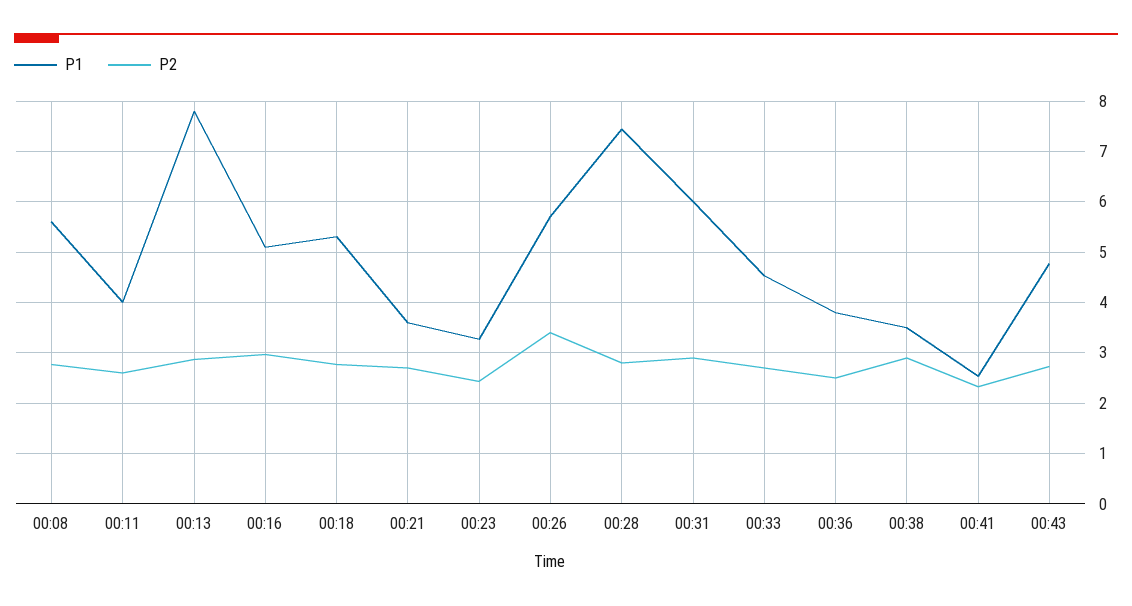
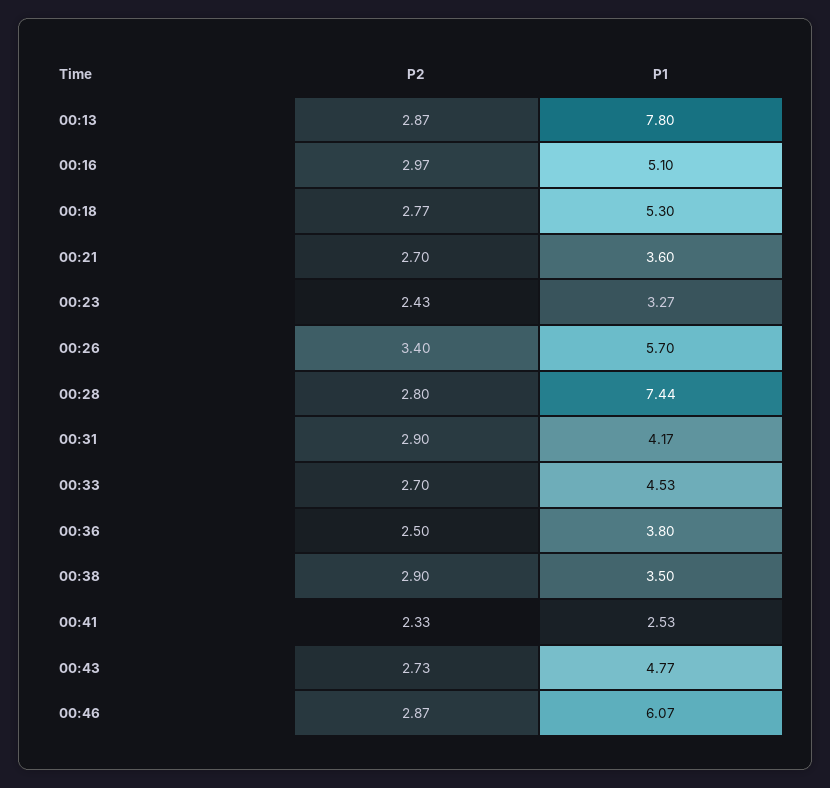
P1, 00:08: 5.6 -> none
P2, 00:08: 2.8 -> none
P1, 00:11: 4 -> none
P2, 00:11: 2.6 -> none
P1, 00:31: 6 -> 4.17
P2, 00:46: none -> 2.87
P1, 00:46: none -> 6.07

